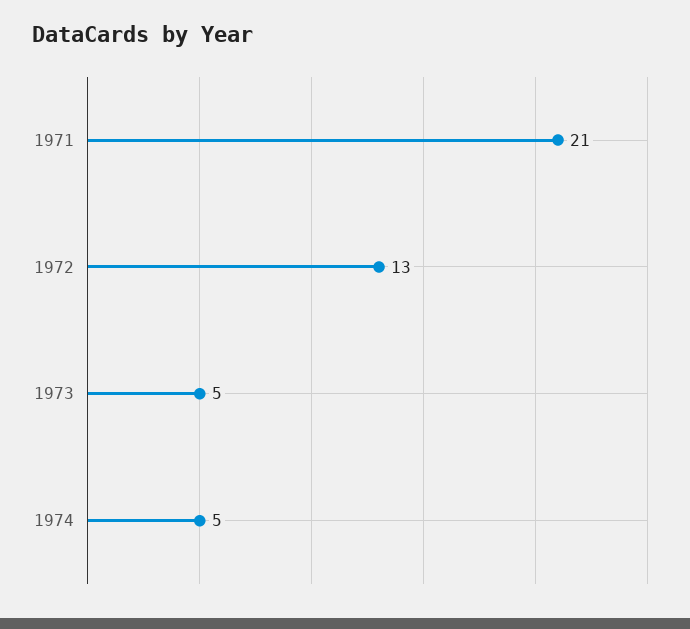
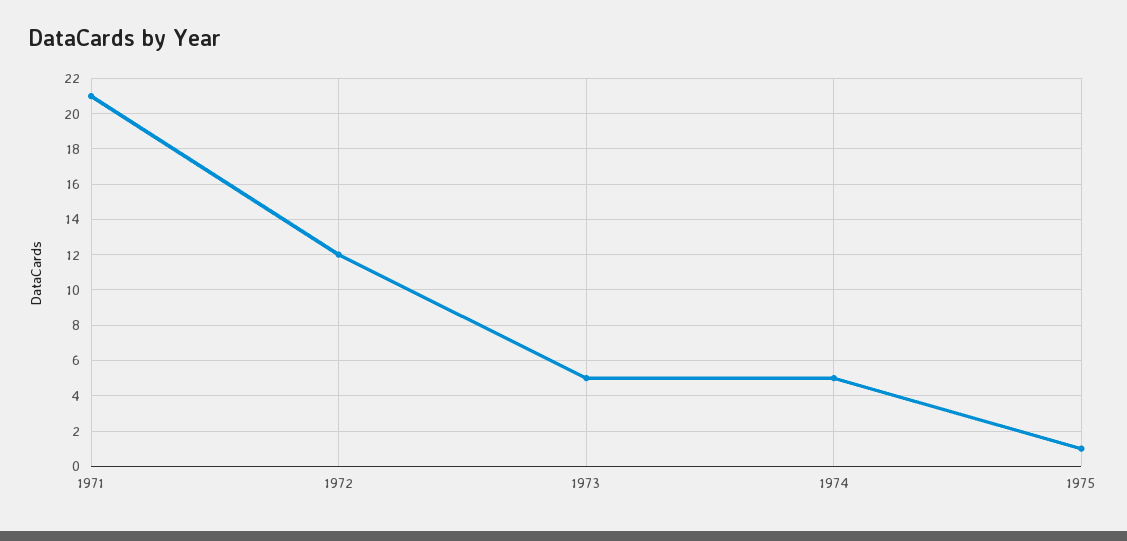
1972: 13 -> 12
1975: none -> 1

